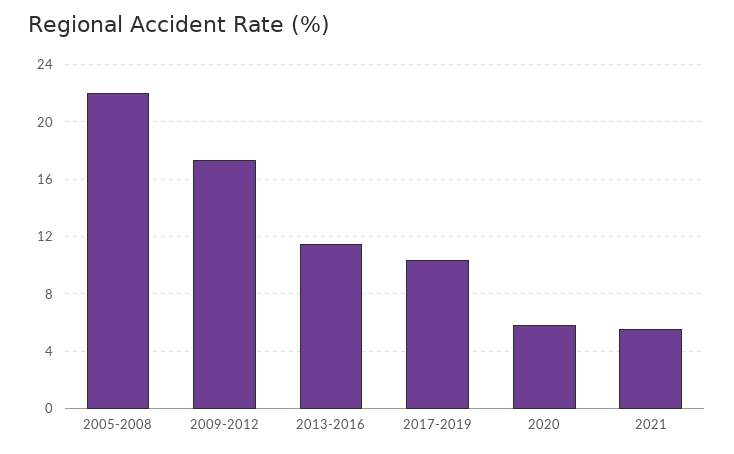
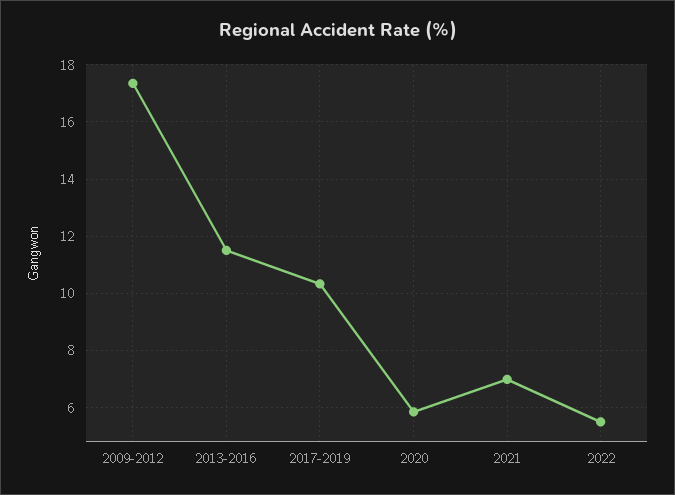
2005-2008: 22 -> none
2021: 5.5 -> 7
2022: none -> 5.5

